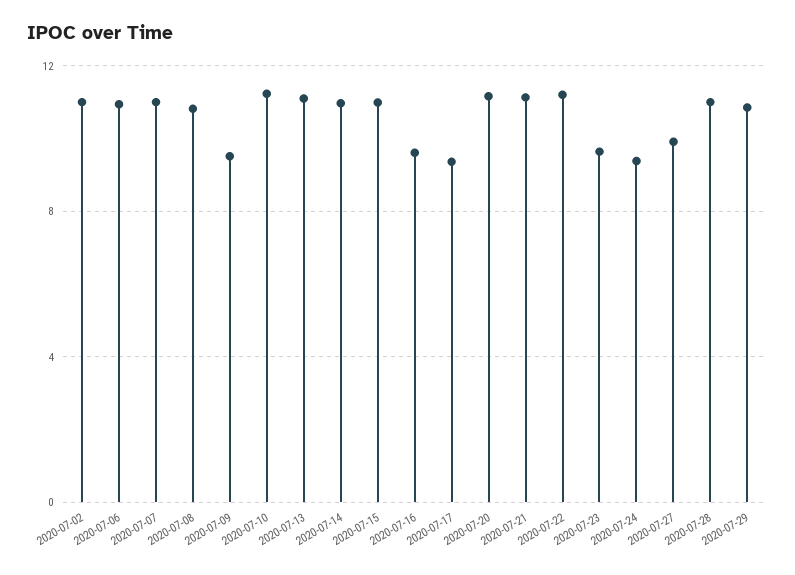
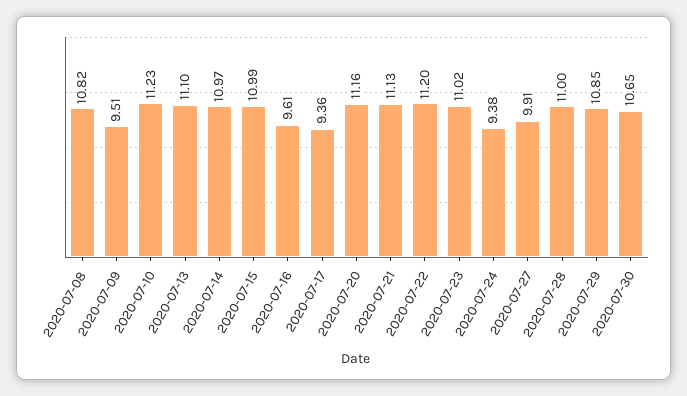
2020-07-02: 11 -> none
2020-07-06: 11 -> none
2020-07-07: 11 -> none
2020-07-23: 9.5 -> 11.02
2020-07-30: none -> 10.65

